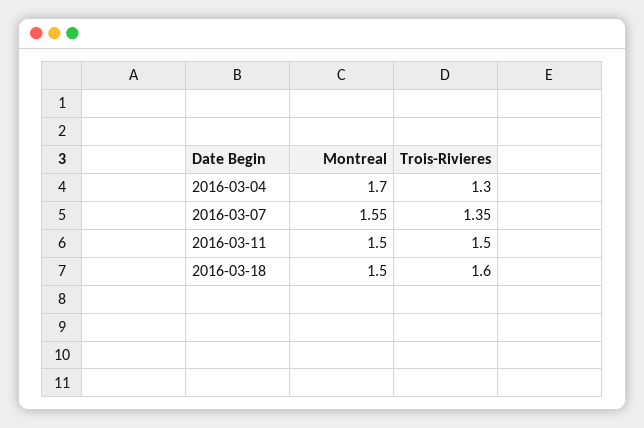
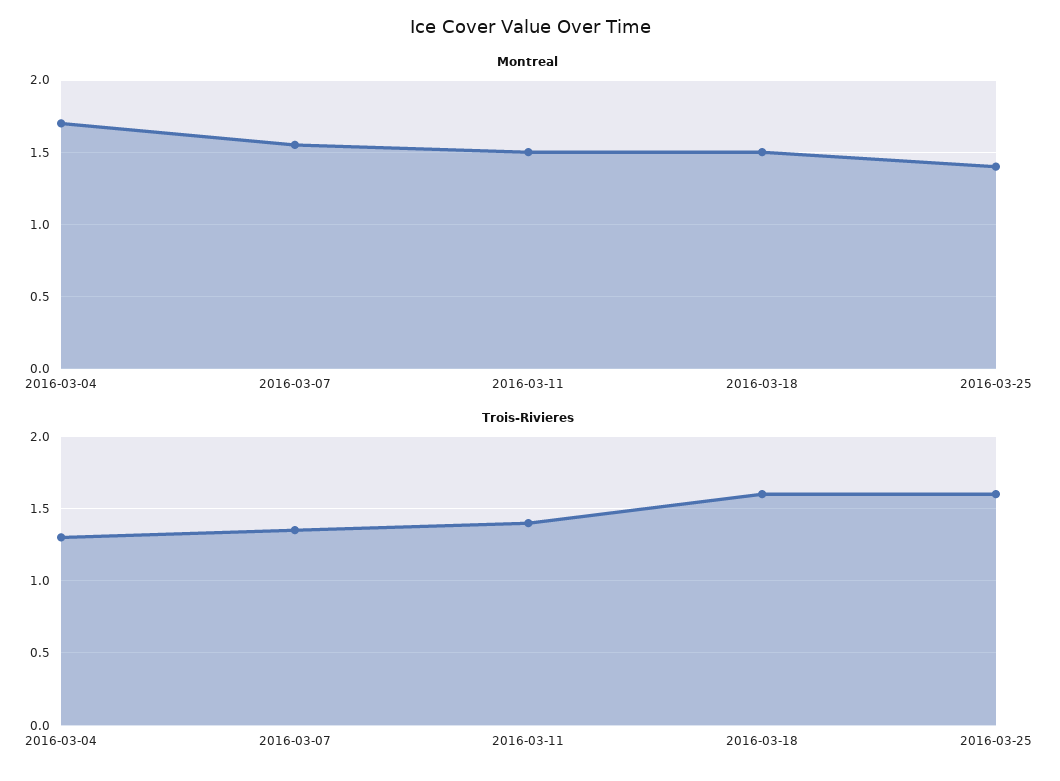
Trois-Rivieres, 2016-03-11: 1.5 -> 1.4
Montreal, 2016-03-25: none -> 1.4
Trois-Rivieres, 2016-03-25: none -> 1.6

